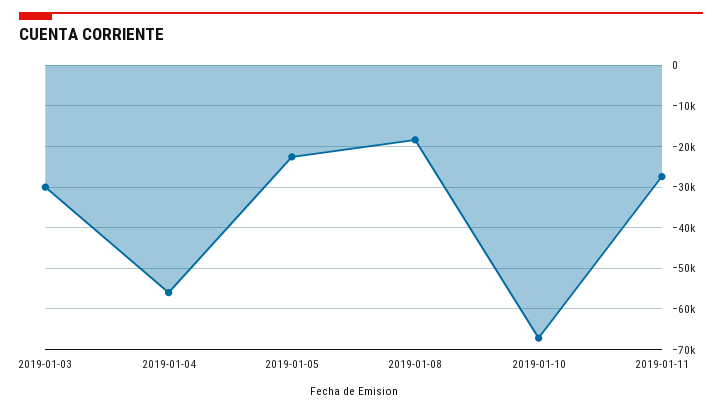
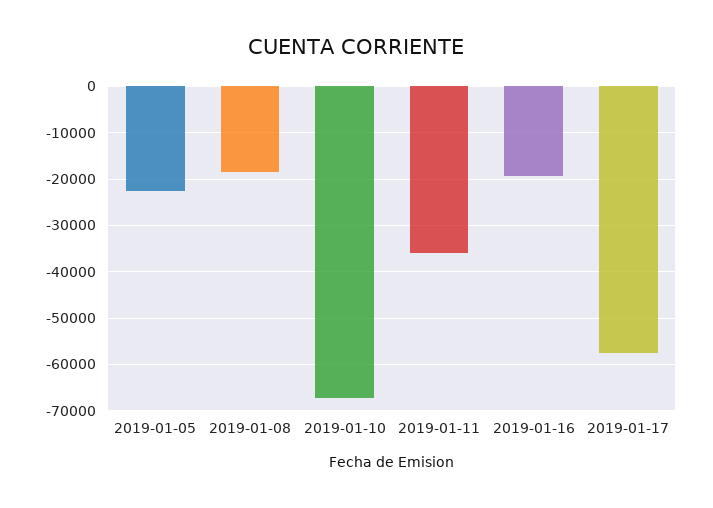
2019-01-03: -30000 -> none
2019-01-04: -56000 -> none
2019-01-11: -28000 -> -36000
2019-01-16: none -> -20000
2019-01-17: none -> -58000

